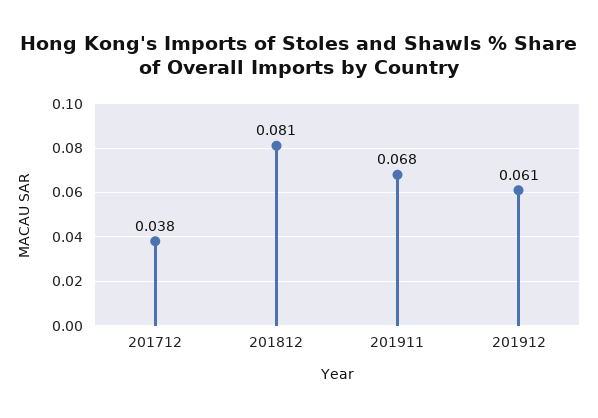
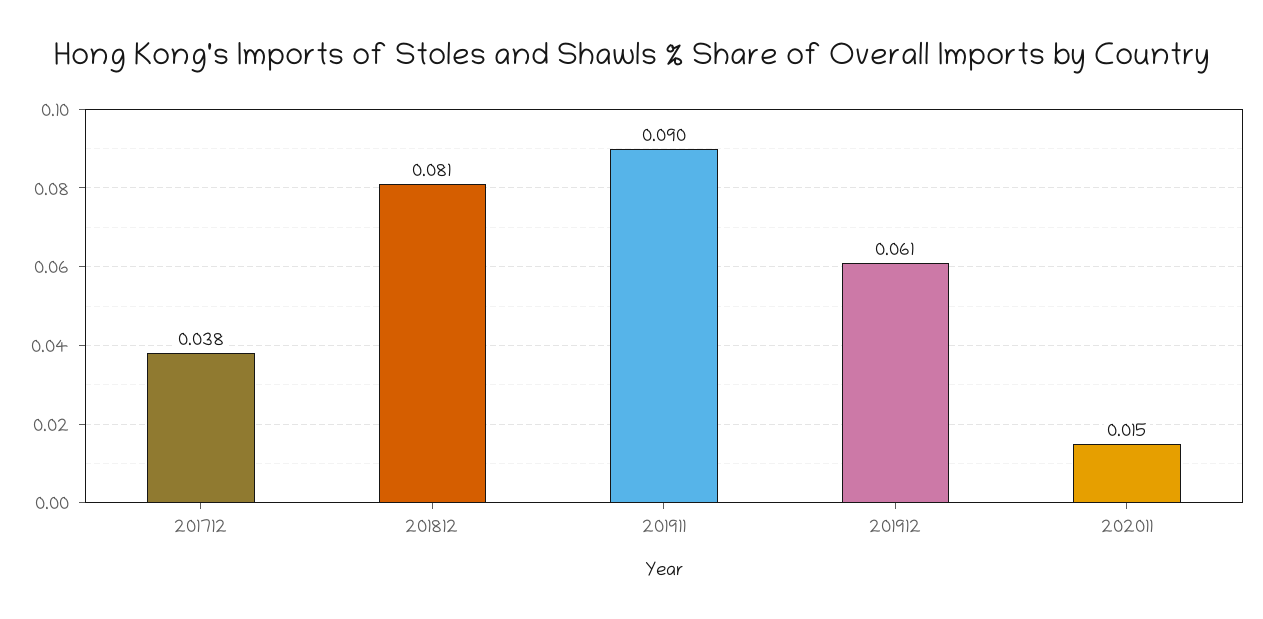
201911: 0.068 -> 0.09
202011: none -> 0.015

